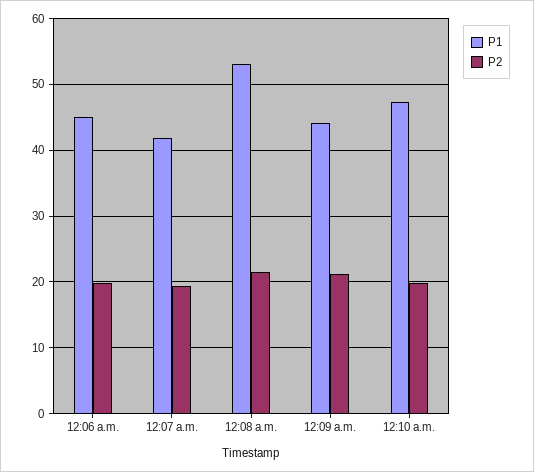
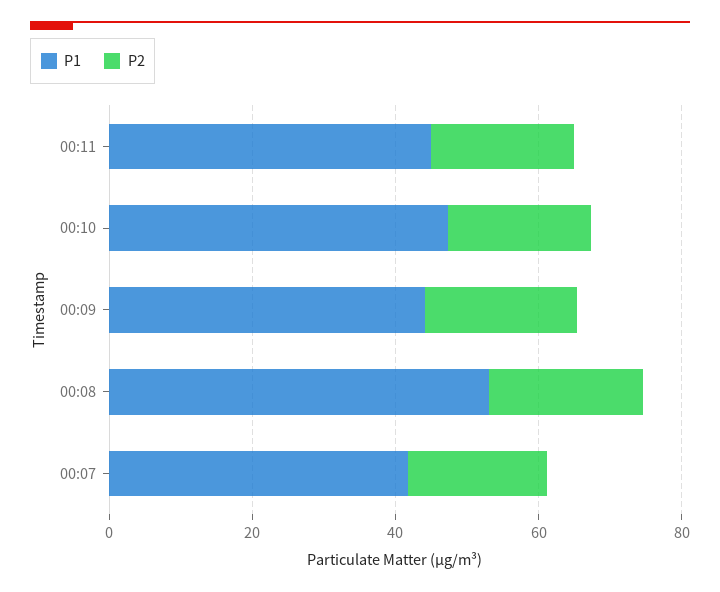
P1, 12:06 a.m.: 45 -> none
P2, 12:06 a.m.: 20 -> none
P1, 00:11: none -> 45
P2, 00:11: none -> 20

